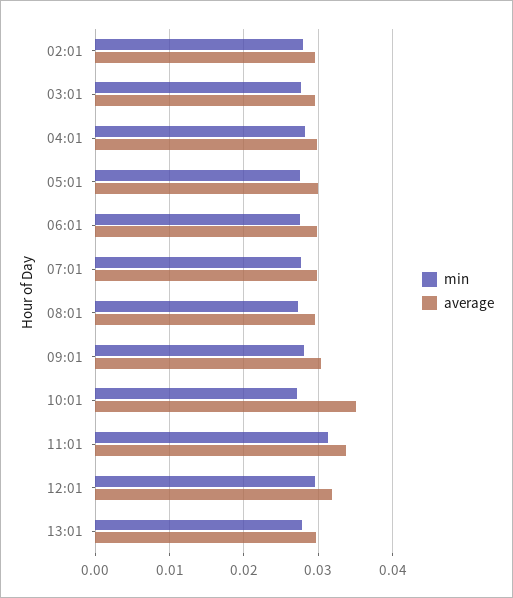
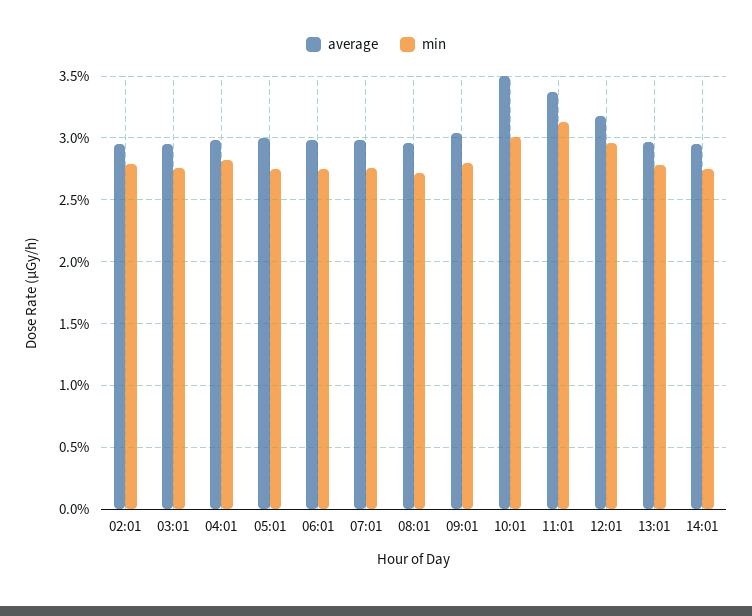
min, 10:01: 0.027 -> 0.03
average, 14:01: none -> 0.0295
min, 14:01: none -> 0.0275

